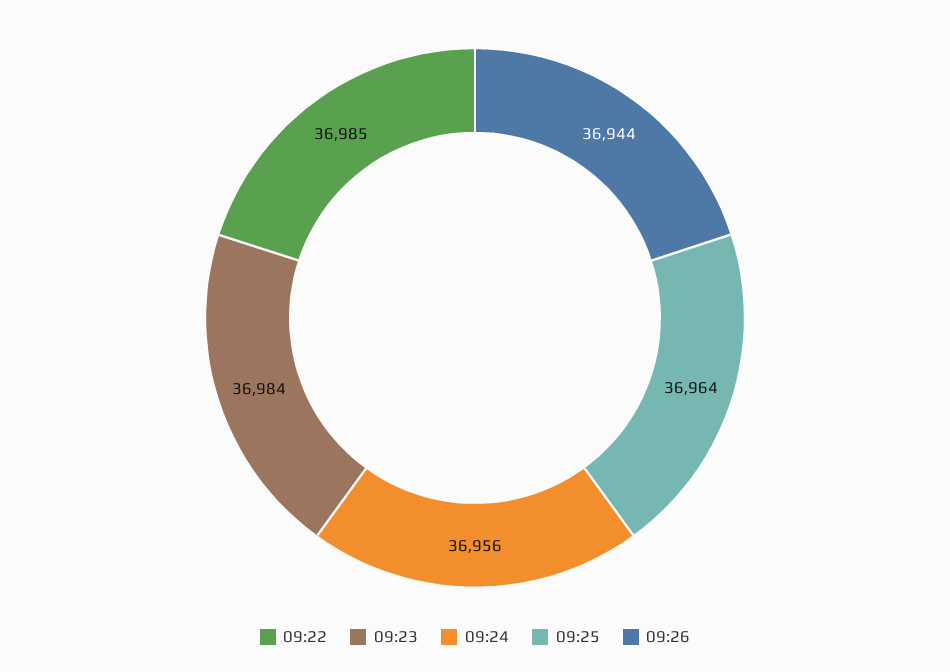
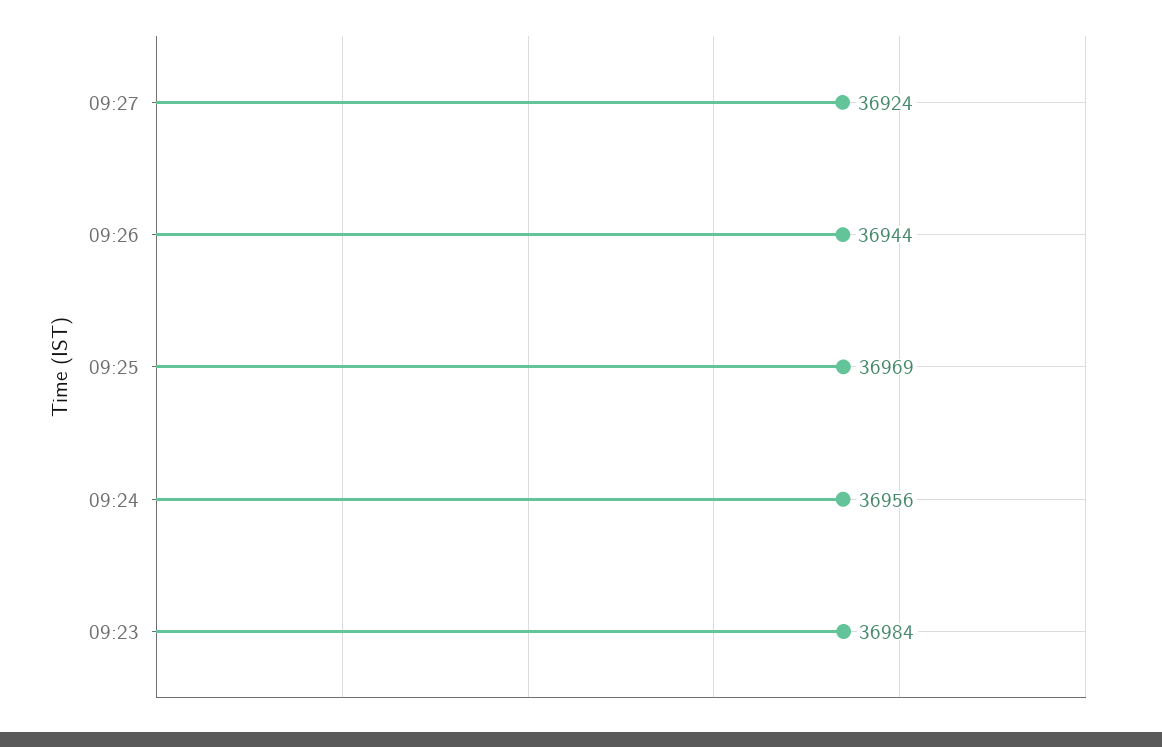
09:22: 36985 -> none
09:25: 36964 -> 36969
09:27: none -> 36924

